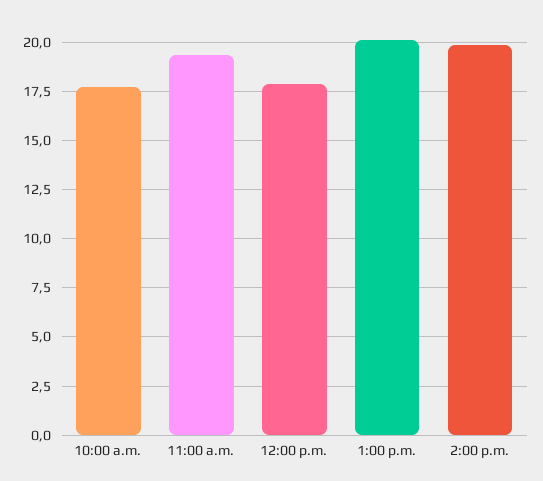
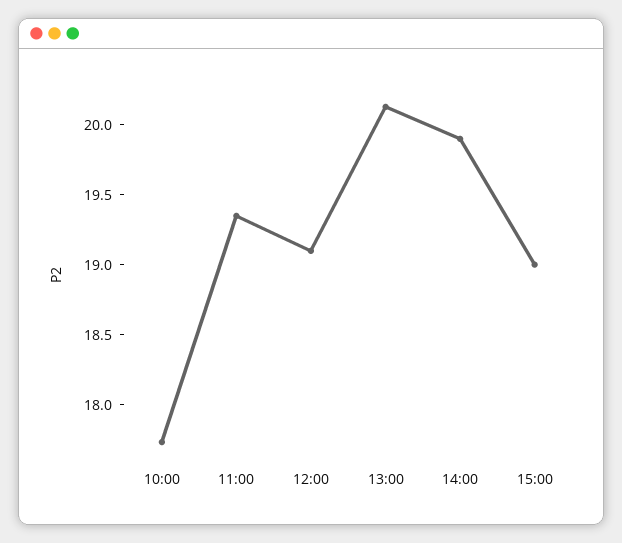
12:00 p.m.: 18 -> 19.1
15:00: none -> 19

